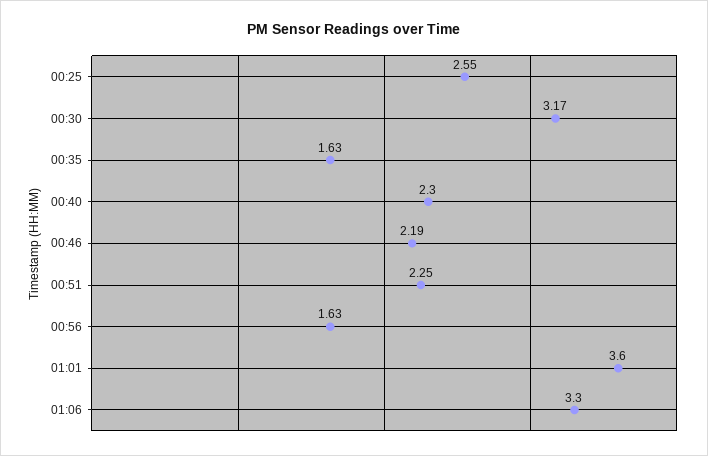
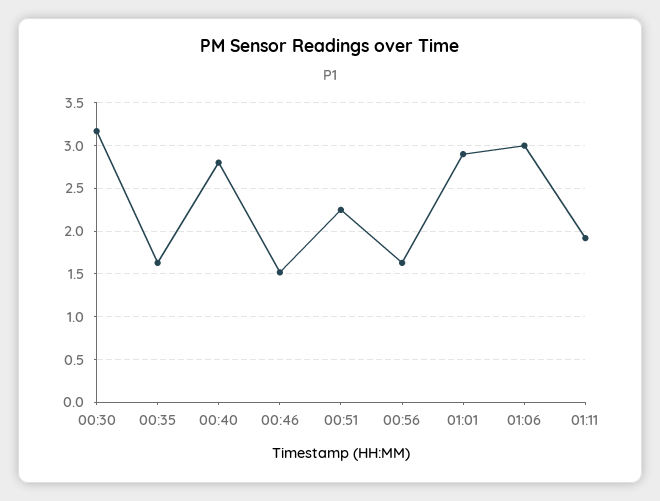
00:25: 2.55 -> none
00:40: 2.3 -> 2.8
00:46: 2.19 -> 1.5
01:01: 3.6 -> 2.9
01:06: 3.3 -> 3
01:11: none -> 1.9

